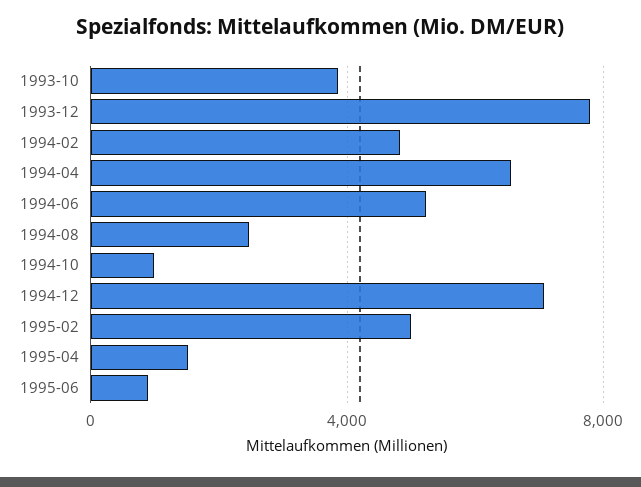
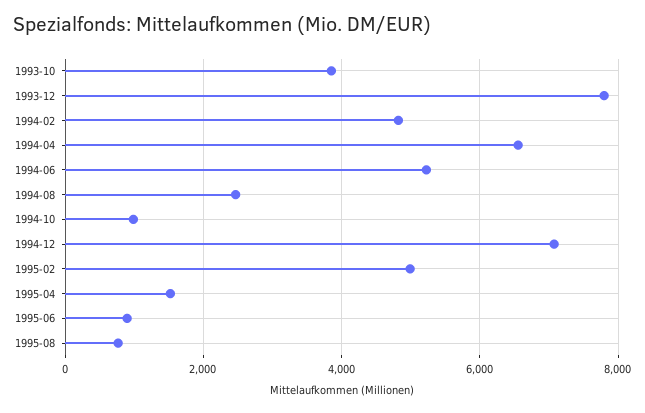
1995-08: none -> 800

